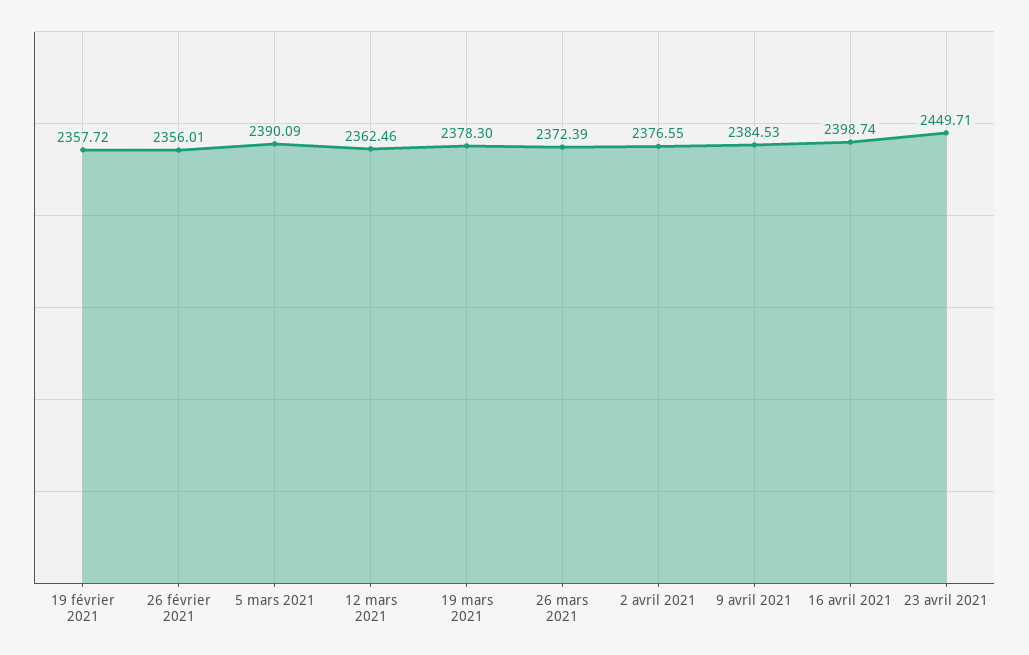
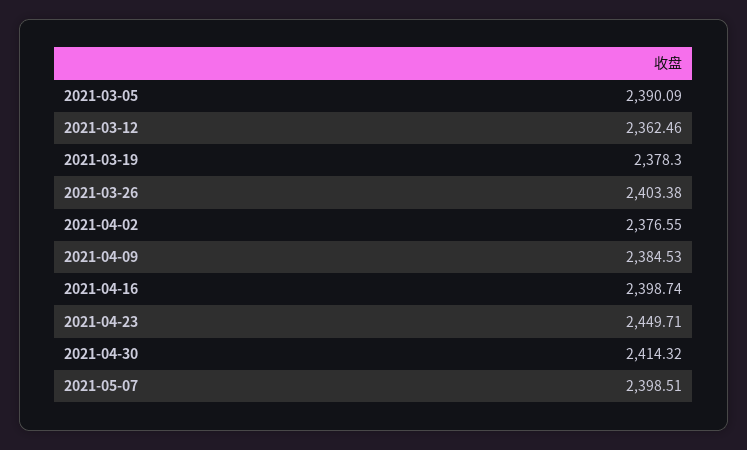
19 février 2021: 2357.72 -> none
26 février 2021: 2356.01 -> none
26 mars 2021: 2372.39 -> 2403.38
2021-04-30: none -> 2414.32
2021-05-07: none -> 2398.51

